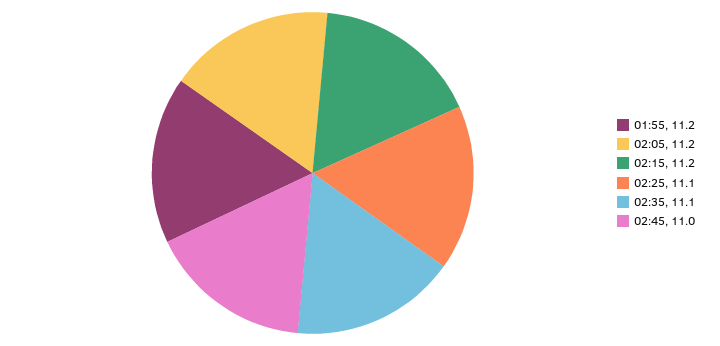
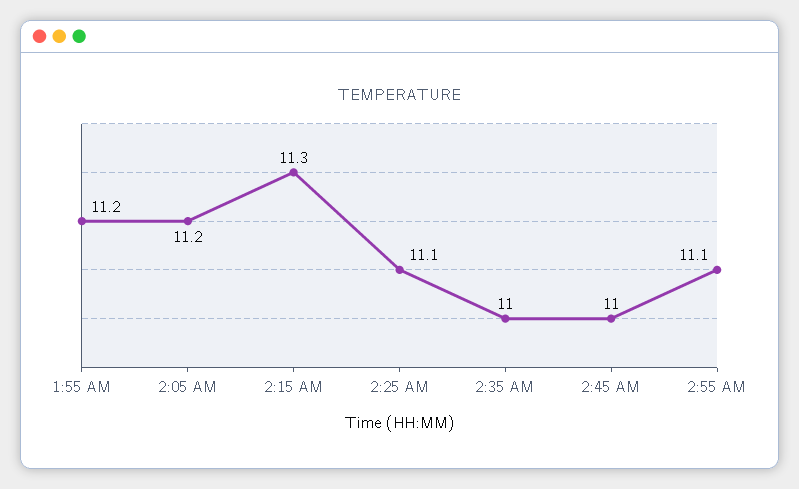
02:15: 11.2 -> 11.3
02:35: 11.1 -> 11
2:55 AM: none -> 11.1

